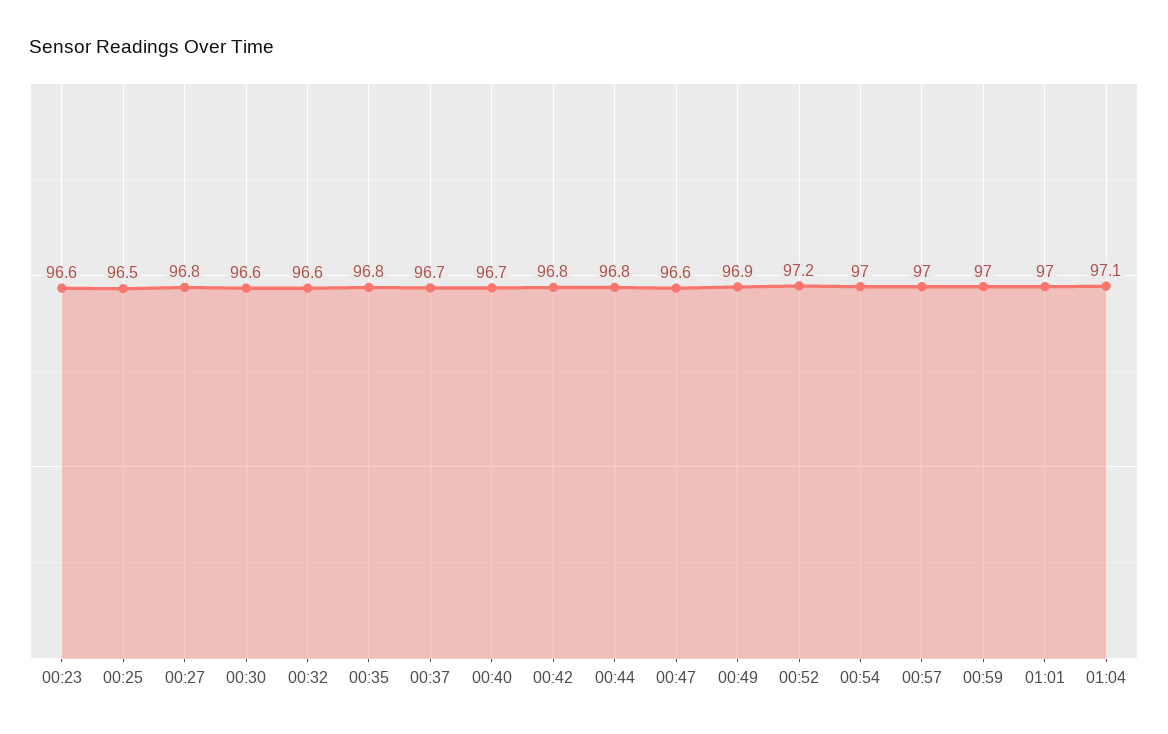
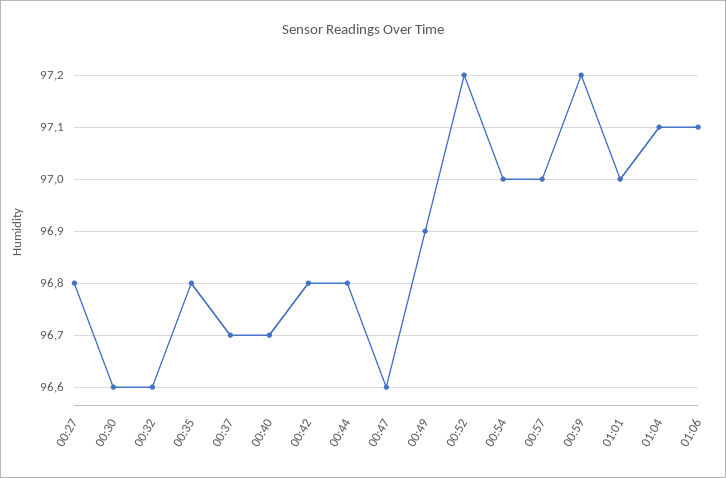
00:23: 96.6 -> none
00:25: 96.5 -> none
00:59: 97 -> 97.2
01:06: none -> 97.1

